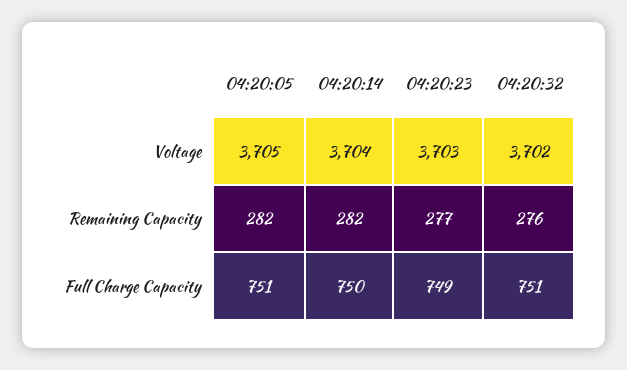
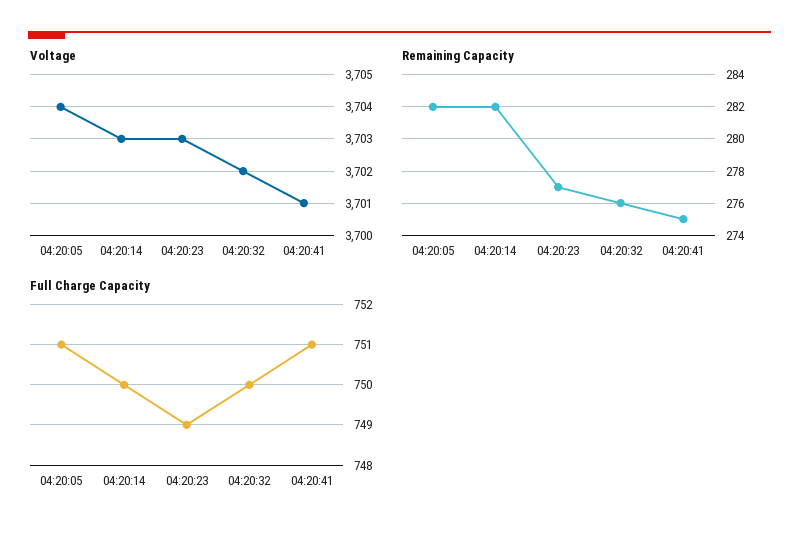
Voltage, 04:20:05: 3705 -> 3704
Voltage, 04:20:14: 3704 -> 3703
Full Charge Capacity, 04:20:32: 751 -> 750
Voltage, 04:20:41: none -> 3701
Remaining Capacity, 04:20:41: none -> 275
Full Charge Capacity, 04:20:41: none -> 751

